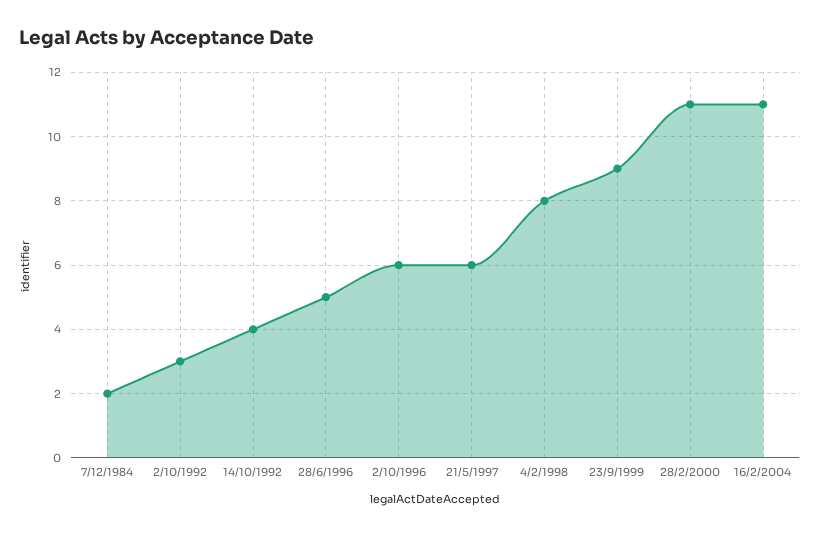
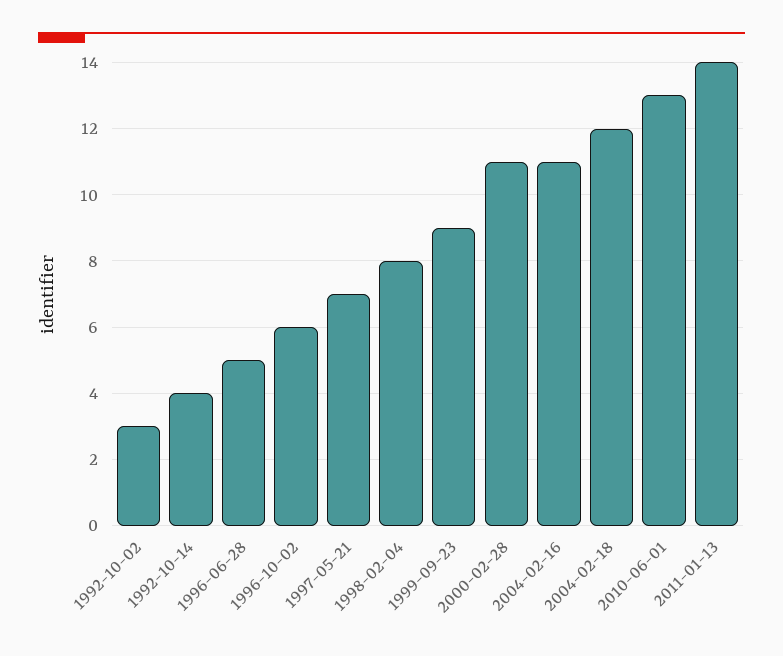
7/12/1984: 2 -> none
21/5/1997: 6 -> 7
2004-02-18: none -> 12
2010-06-01: none -> 13
2011-01-13: none -> 14

